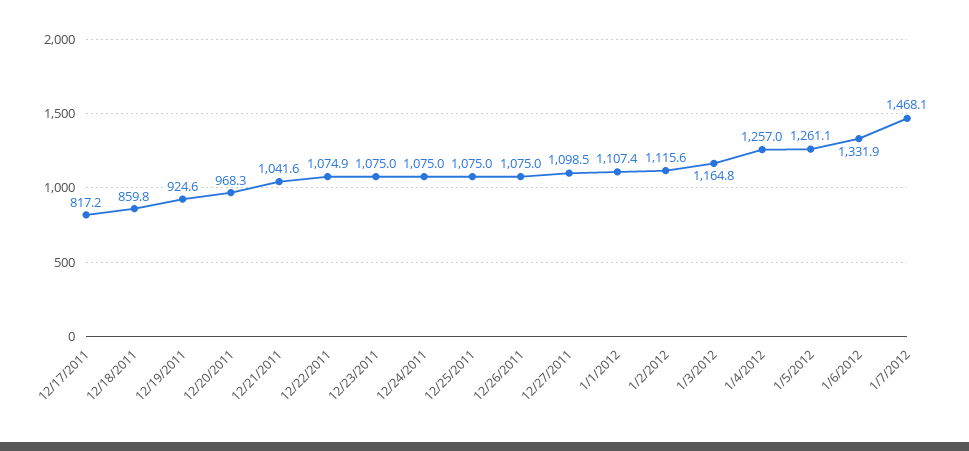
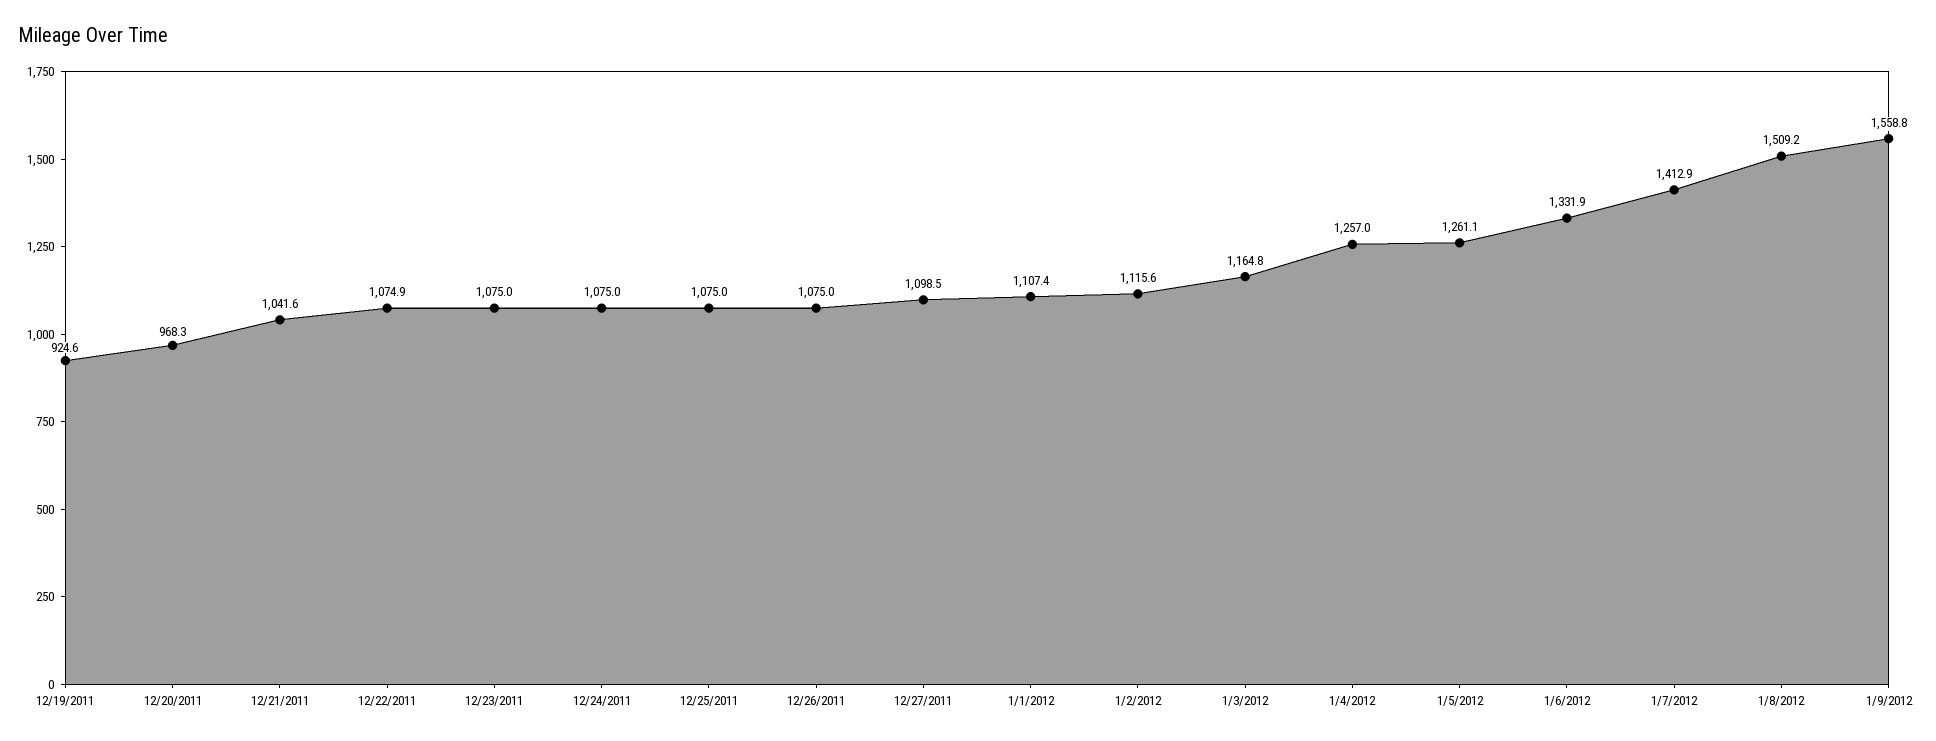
12/17/2011: 817.2 -> none
12/18/2011: 859.8 -> none
1/7/2012: 1468.1 -> 1412.9
1/8/2012: none -> 1509.2
1/9/2012: none -> 1558.8

